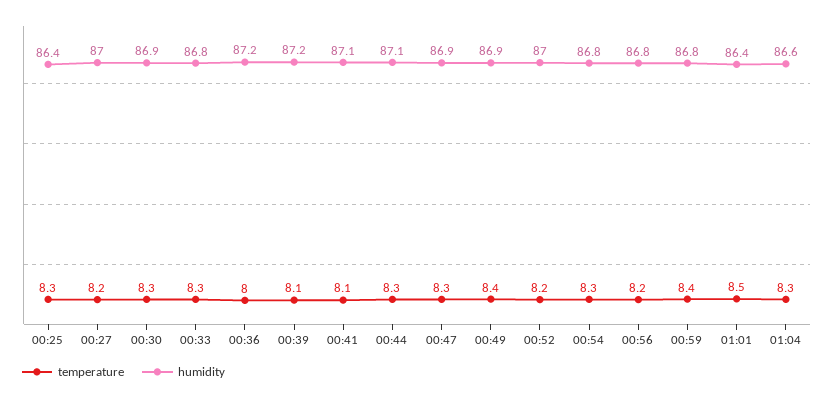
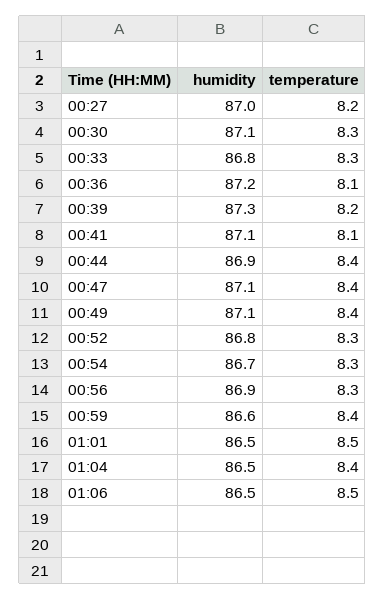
temperature, 00:25: 8.3 -> none
humidity, 00:25: 86.4 -> none
humidity, 00:30: 86.9 -> 87.1
temperature, 00:36: 8 -> 8.1
temperature, 00:39: 8.1 -> 8.2
humidity, 00:39: 87.2 -> 87.3
temperature, 00:44: 8.3 -> 8.4
humidity, 00:44: 87.1 -> 86.9
temperature, 00:47: 8.3 -> 8.4
humidity, 00:47: 86.9 -> 87.1
humidity, 00:49: 86.9 -> 87.1
temperature, 00:52: 8.2 -> 8.3
humidity, 00:52: 87 -> 86.8
humidity, 00:54: 86.8 -> 86.7
temperature, 00:56: 8.2 -> 8.3
humidity, 00:56: 86.8 -> 86.9
humidity, 00:59: 86.8 -> 86.6
humidity, 01:01: 86.4 -> 86.5
temperature, 01:04: 8.3 -> 8.4
humidity, 01:04: 86.6 -> 86.5
humidity, 01:06: none -> 86.5
temperature, 01:06: none -> 8.5

